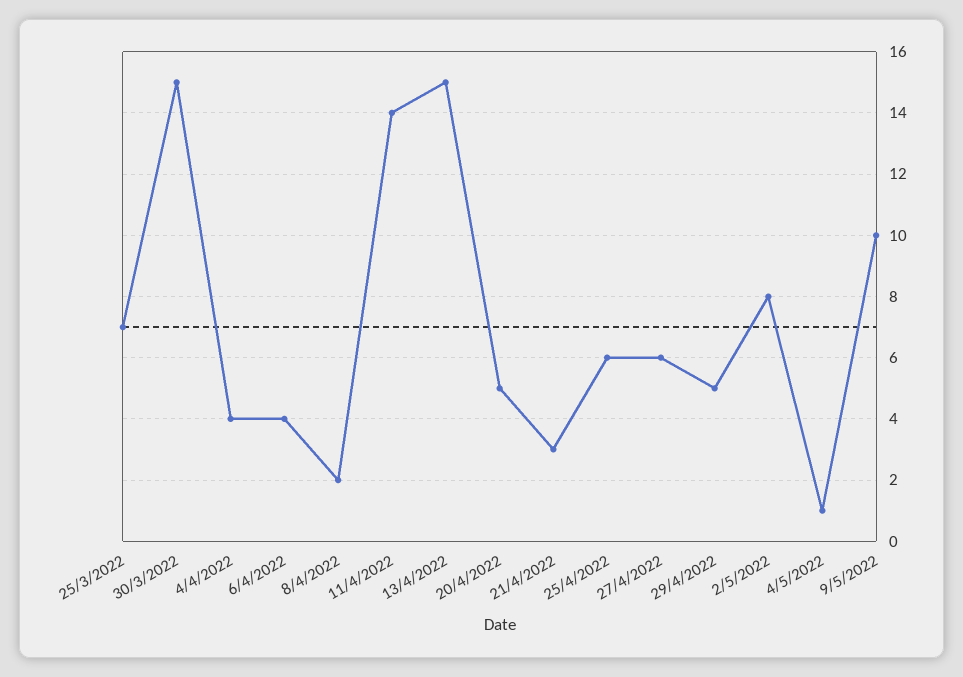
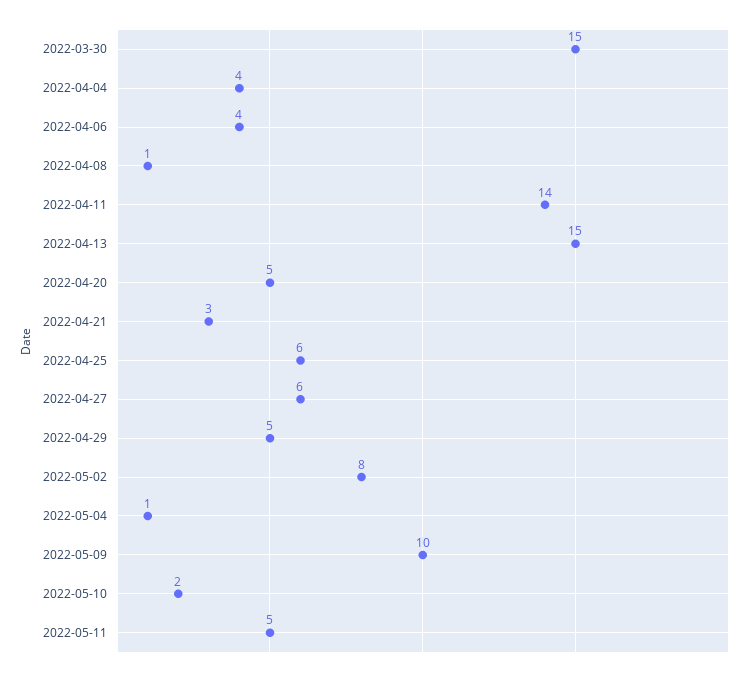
25/3/2022: 7 -> none
8/4/2022: 2 -> 1
2022-05-10: none -> 2
2022-05-11: none -> 5

